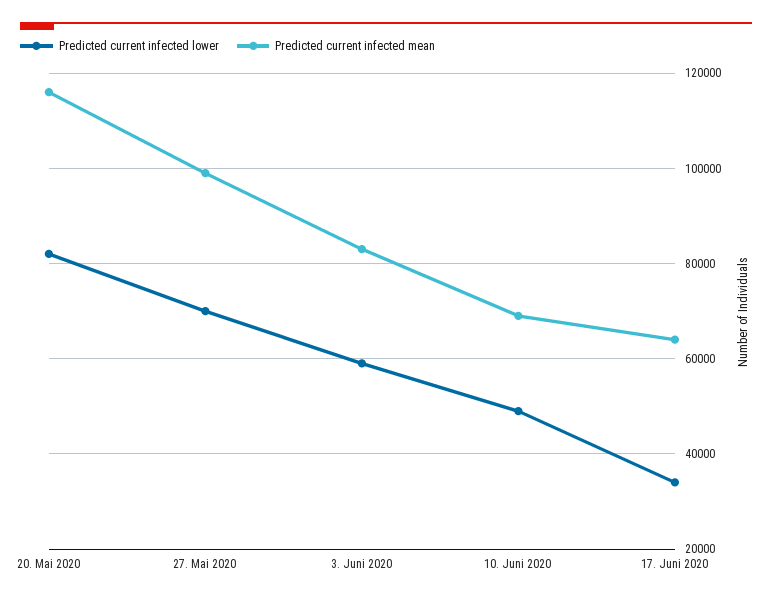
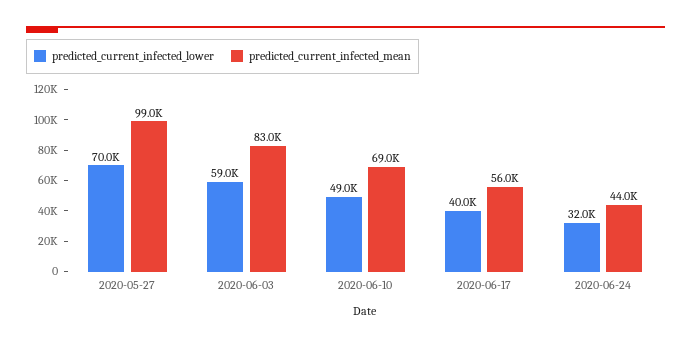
Predicted current infected lower, 20. Mai 2020: 82000 -> none
Predicted current infected mean, 20. Mai 2020: 116000 -> none
Predicted current infected lower, 17. Juni 2020: 34000 -> 40000
Predicted current infected mean, 17. Juni 2020: 64000 -> 56000
Predicted current infected lower, 2020-06-24: none -> 32000
Predicted current infected mean, 2020-06-24: none -> 44000

